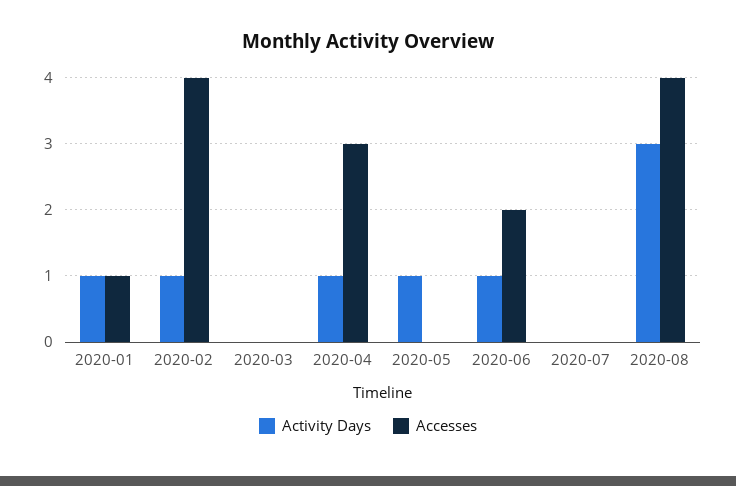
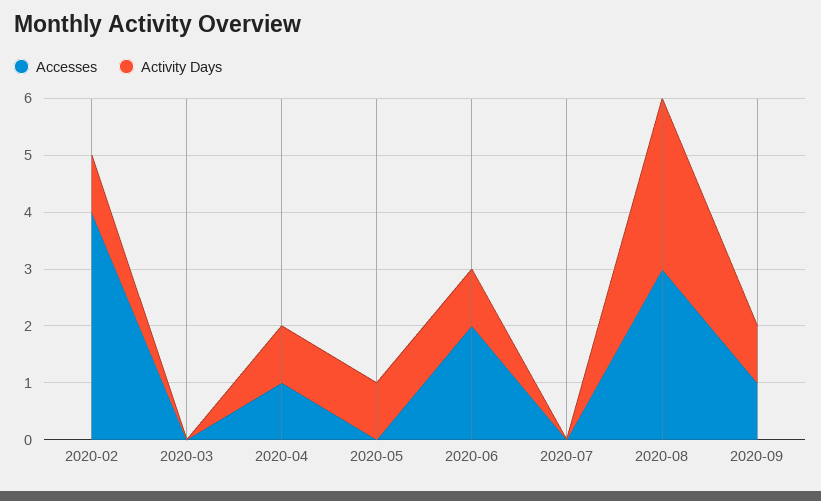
Activity Days, 2020-01: 1 -> none
Accesses, 2020-01: 1 -> none
Accesses, 2020-04: 3 -> 1
Accesses, 2020-08: 4 -> 3
Accesses, 2020-09: none -> 1
Activity Days, 2020-09: none -> 1

